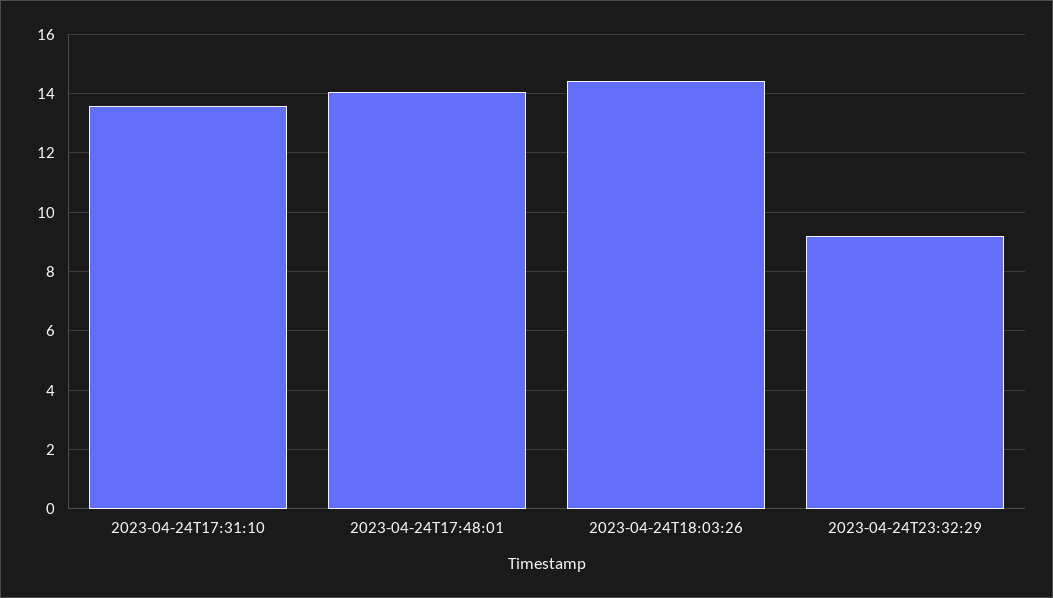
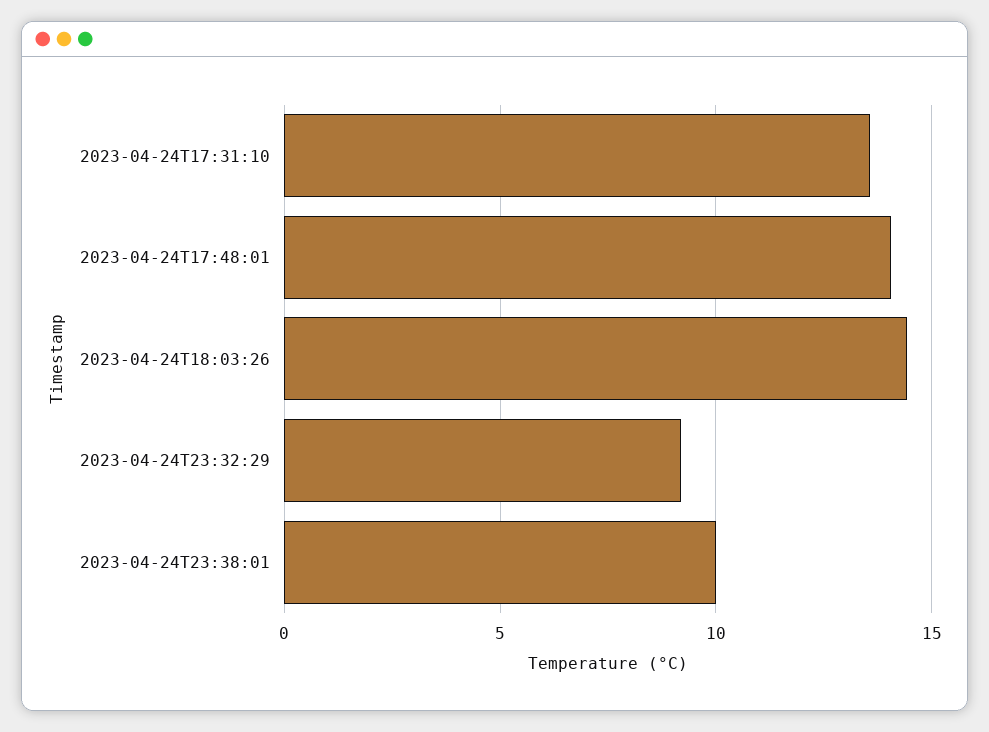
2023-04-24T23:38:01: none -> 10

